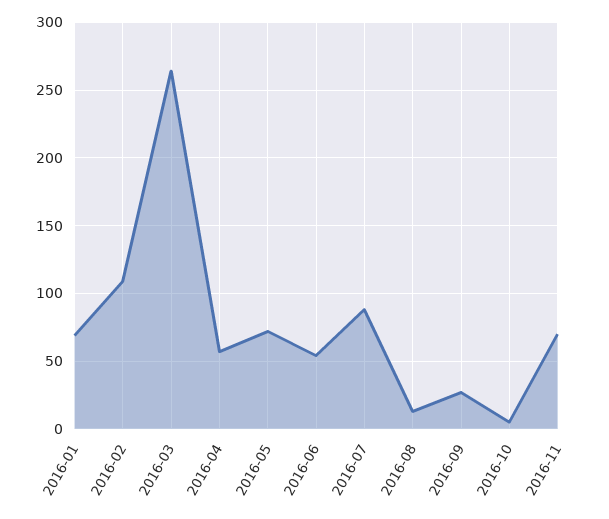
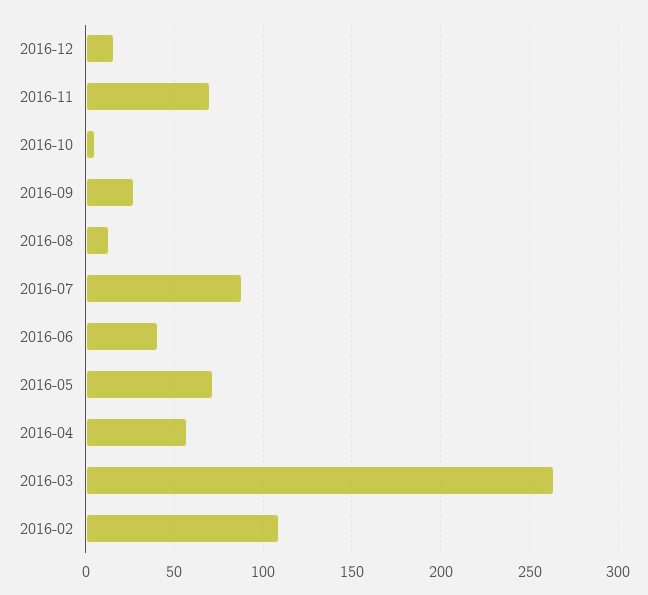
2016-01: 70 -> none
2016-06: 55 -> 40
2016-12: none -> 15

